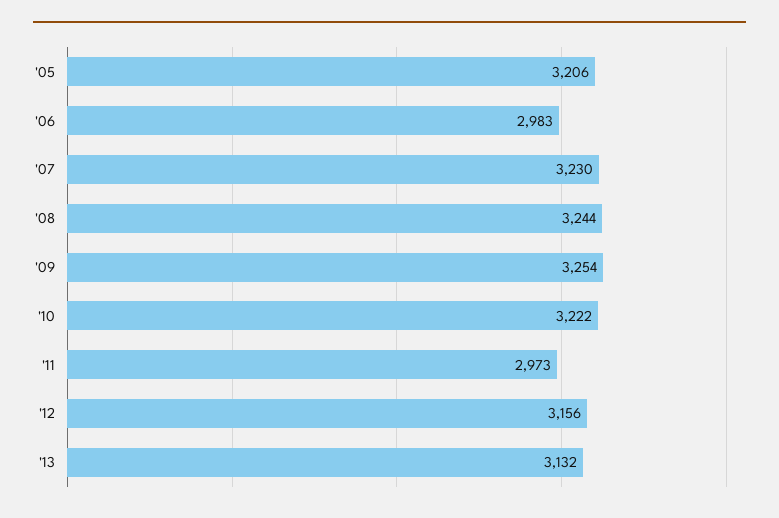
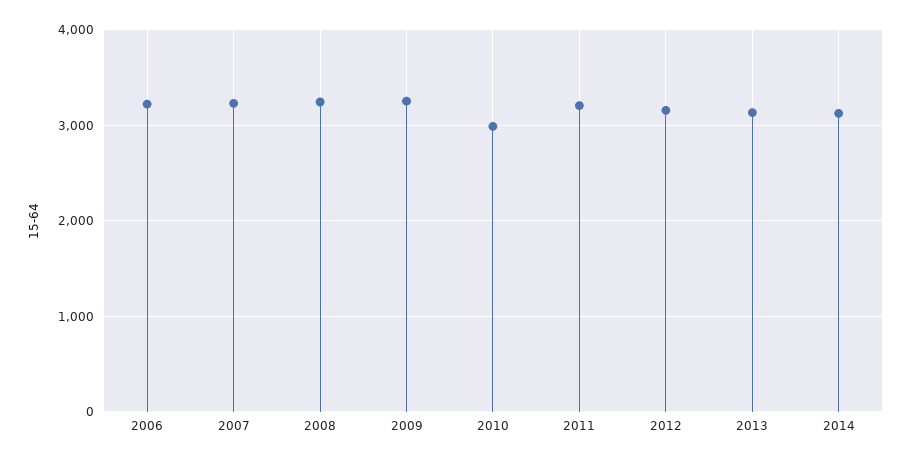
'05: 3206 -> none
'06: 2983 -> 3200
'10: 3222 -> 3000
'11: 2973 -> 3200
2014: none -> 3100

